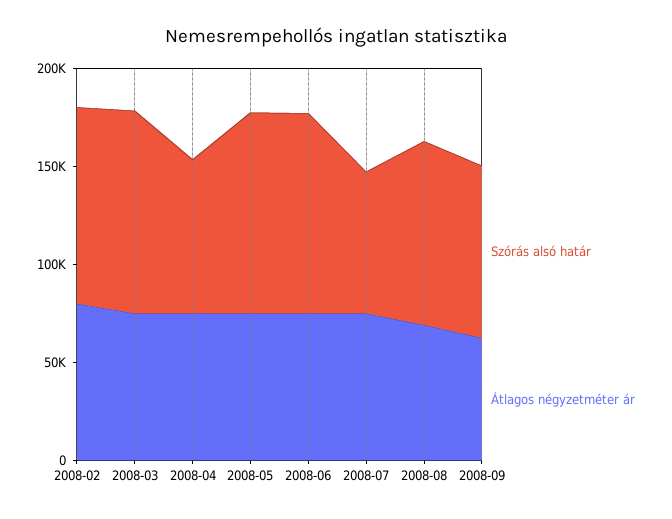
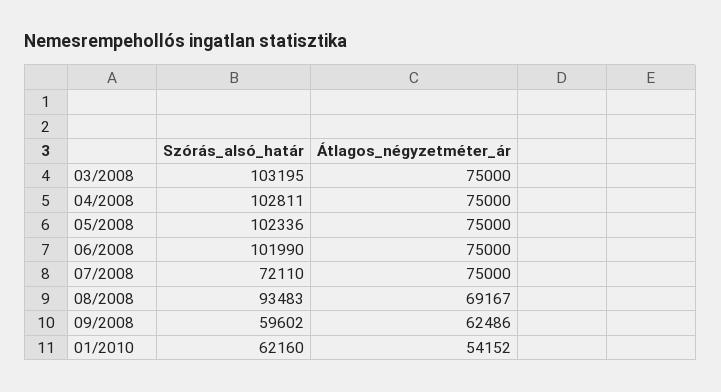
Szórás alsó határ, 2008-02: 100000 -> none
Átlagos négyzetméter ár, 2008-02: 80000 -> none
Szórás alsó határ, 2008-04: 80000 -> 102811
Szórás alsó határ, 2008-09: 90000 -> 59602
Szórás alsó határ, 01/2010: none -> 62160
Átlagos négyzetméter ár, 01/2010: none -> 54152

